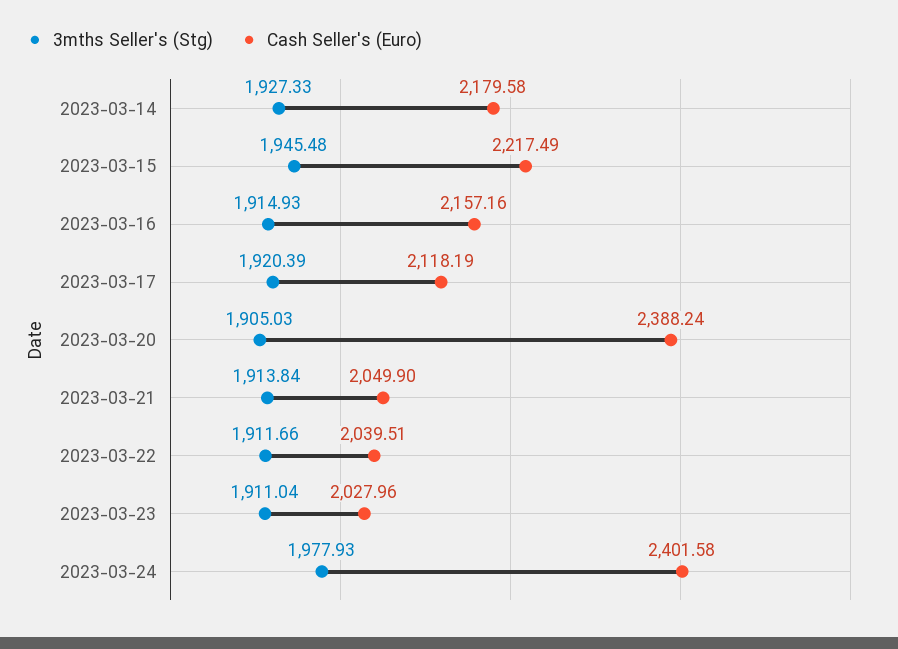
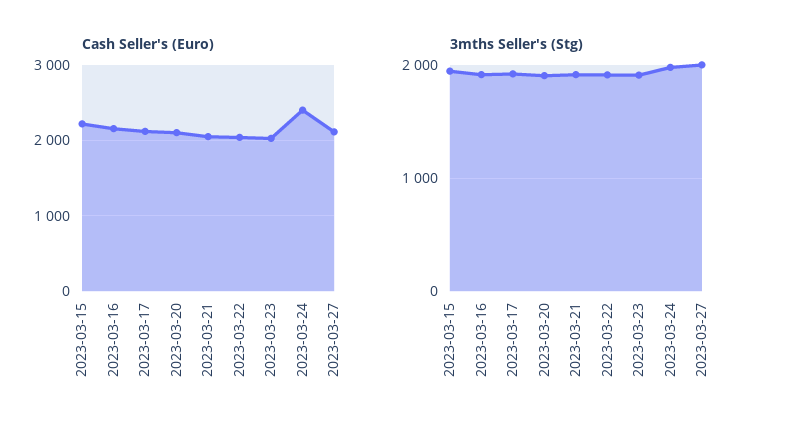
3mths Seller's (Stg), 2023-03-14: 1927.33 -> none
Cash Seller's (Euro), 2023-03-14: 2179.58 -> none
Cash Seller's (Euro), 2023-03-20: 2388.24 -> 2100
Cash Seller's (Euro), 2023-03-27: none -> 2100
3mths Seller's (Stg), 2023-03-27: none -> 2000

